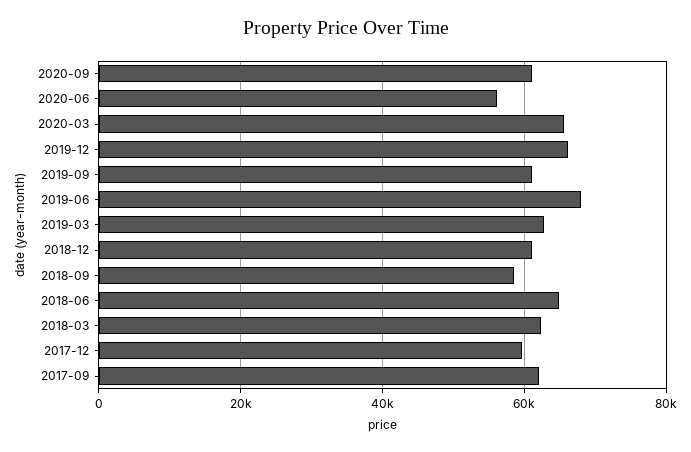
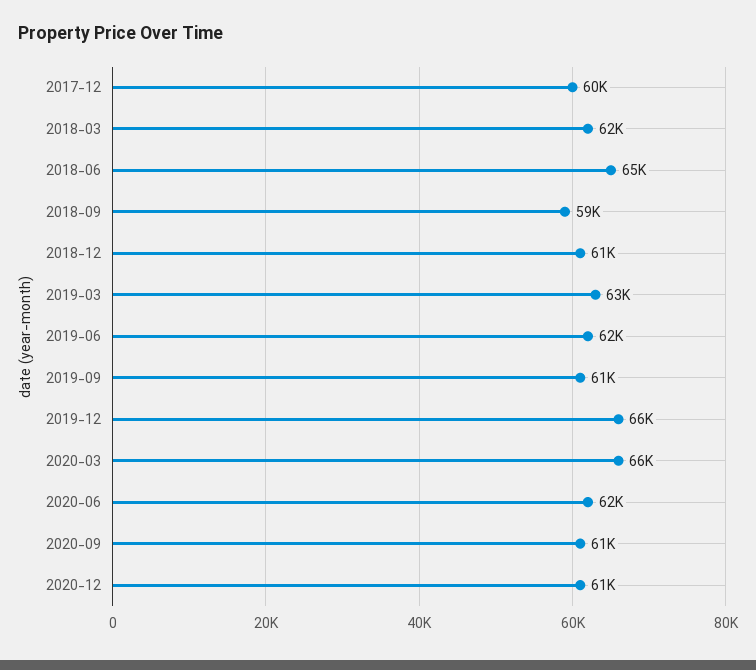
2020-06: 56000 -> 62000
2019-06: 68000 -> 62000
2017-09: 62000 -> none
2020-12: none -> 61000

